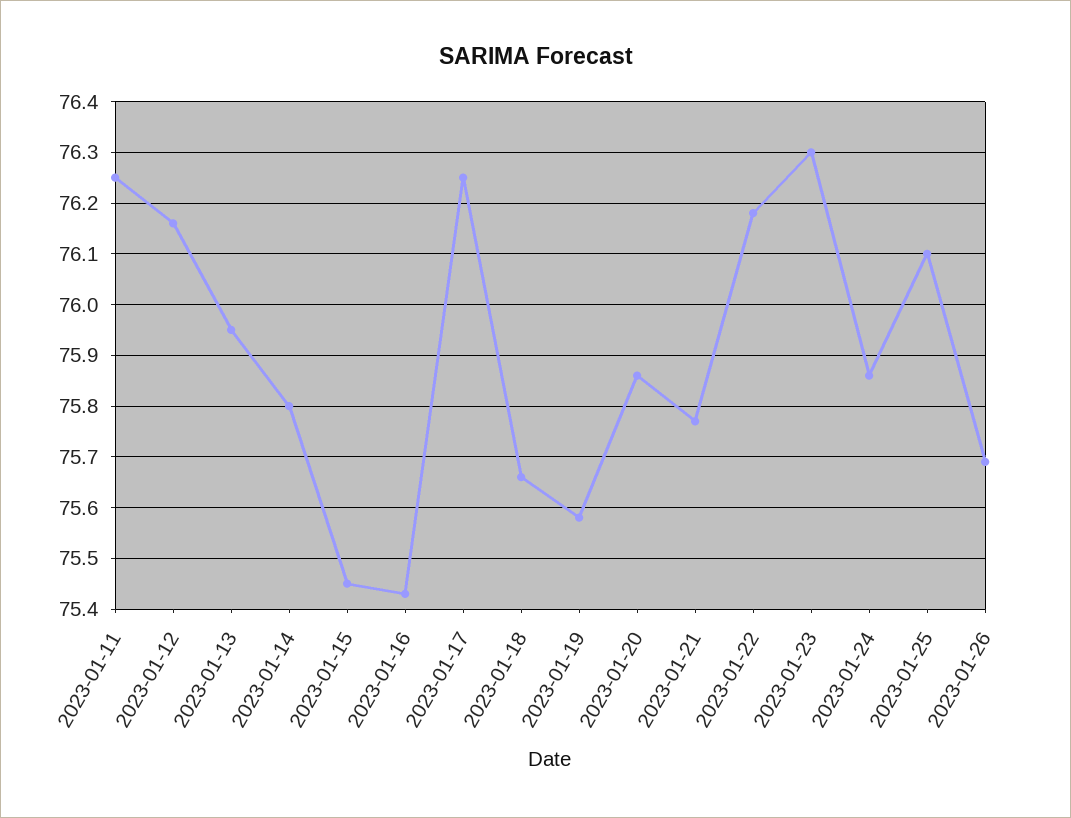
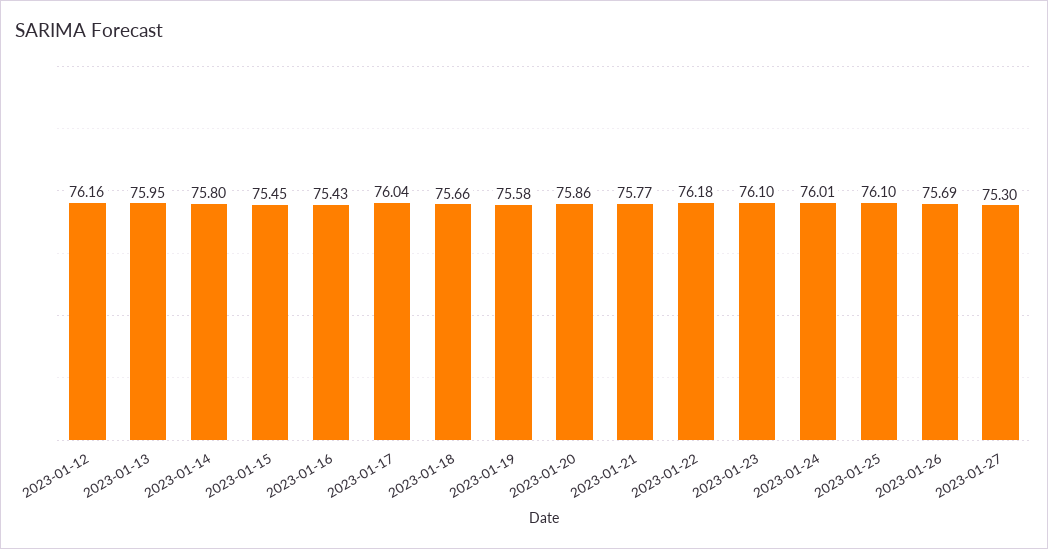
2023-01-11: 76.25 -> none
2023-01-17: 76.25 -> 76.04
2023-01-23: 76.3 -> 76.1
2023-01-24: 75.85 -> 76.01
2023-01-27: none -> 75.3

